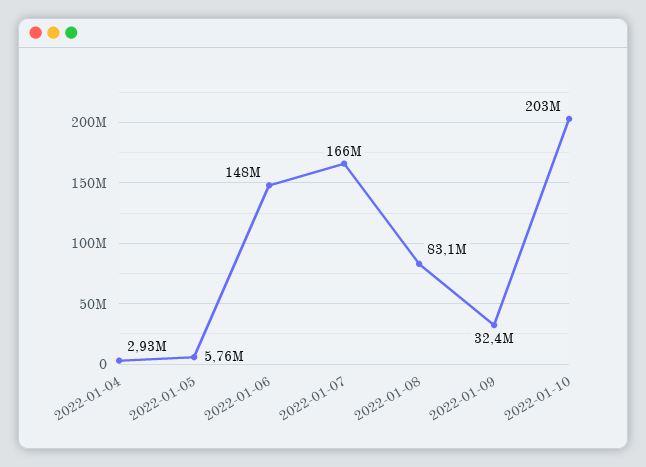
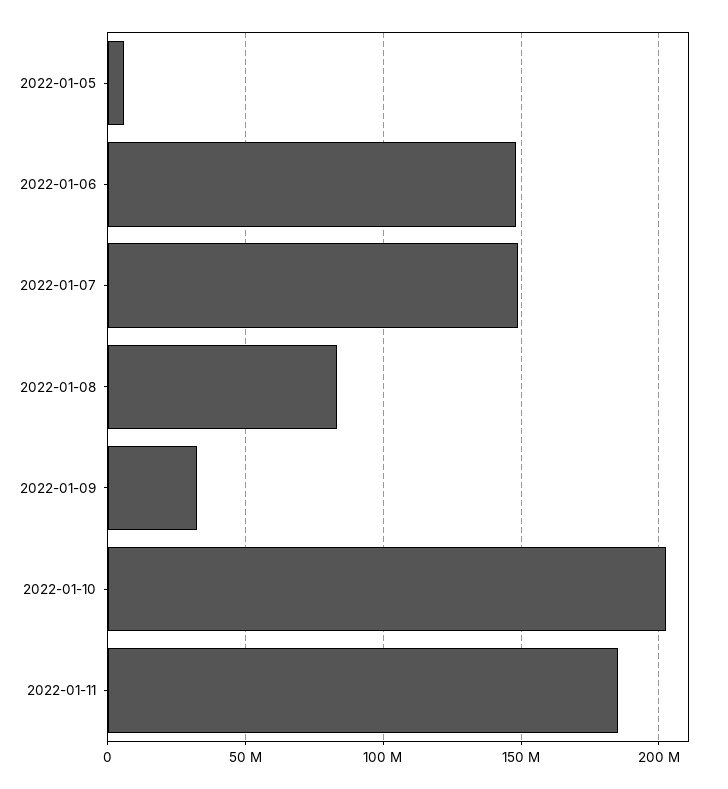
2022-01-04: 2930000 -> none
2022-01-07: 166000000 -> 150000000
2022-01-11: none -> 185000000

